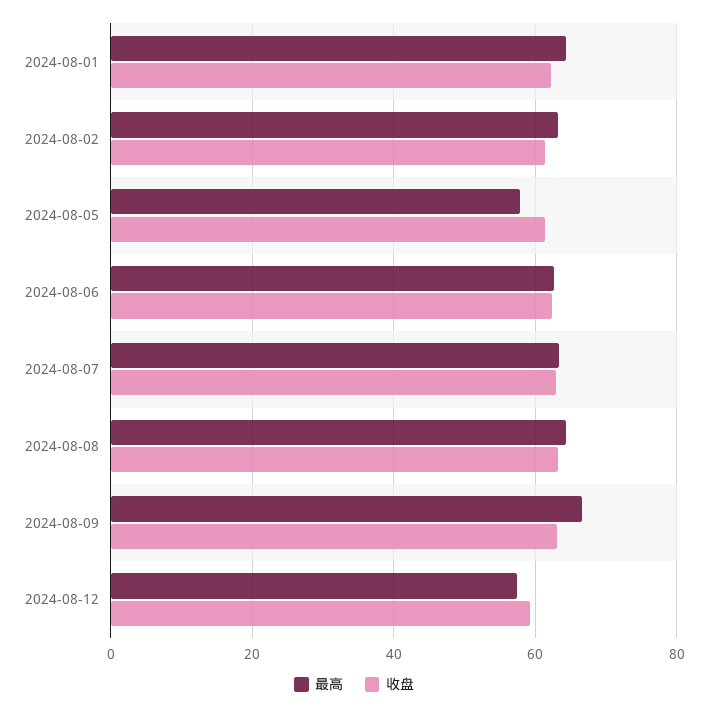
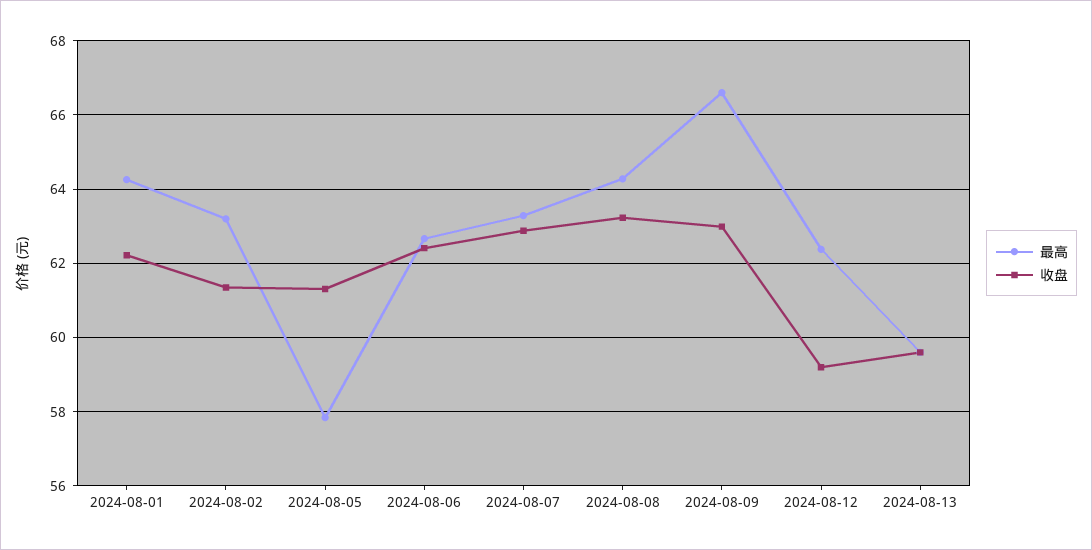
最高, 2024-08-12: 58 -> 62.4
最高, 2024-08-13: none -> 59.6
收盘, 2024-08-13: none -> 59.6

